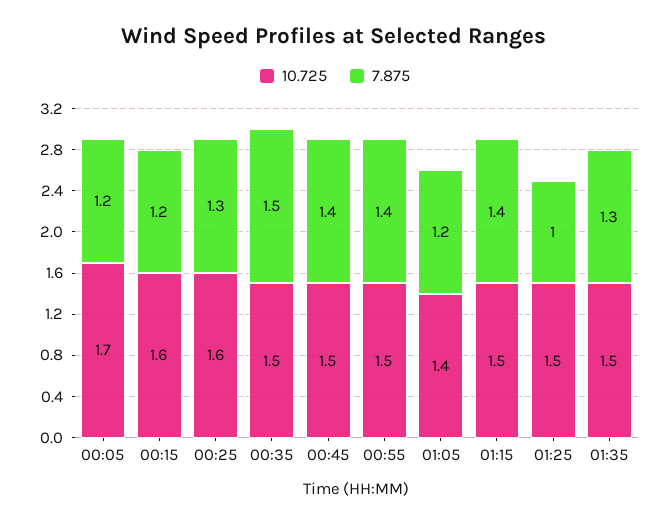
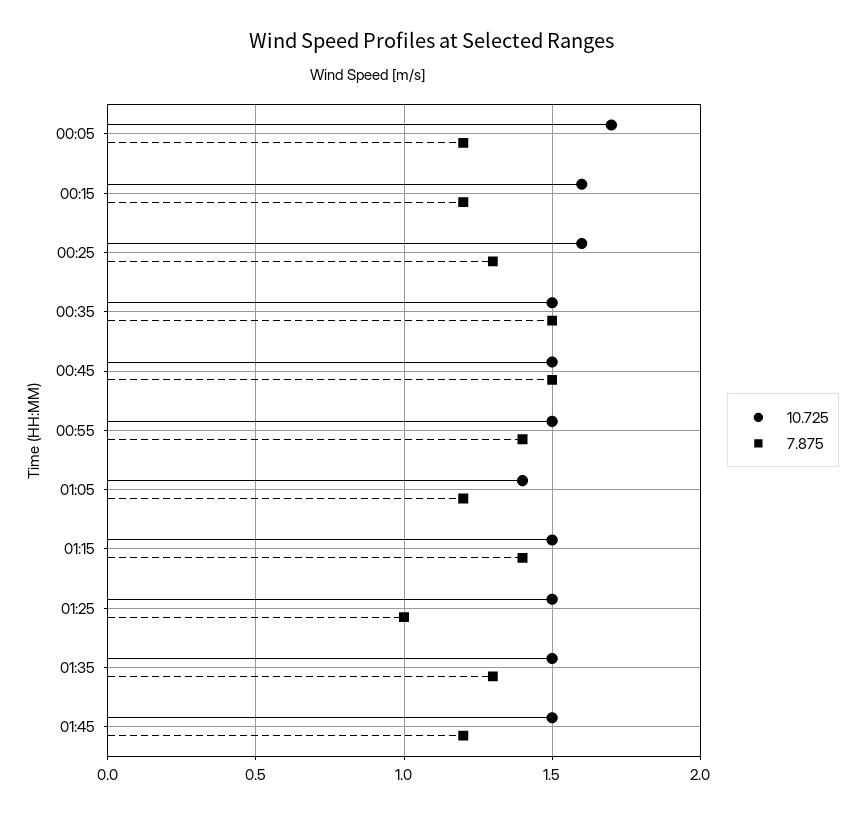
7.875, 00:45: 1.4 -> 1.5
10.725, 01:45: none -> 1.5
7.875, 01:45: none -> 1.2

